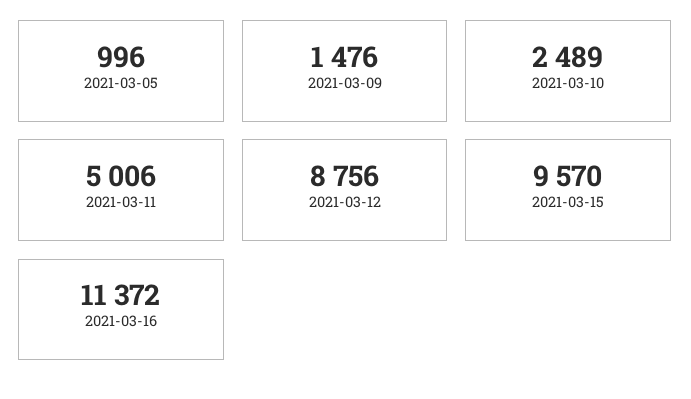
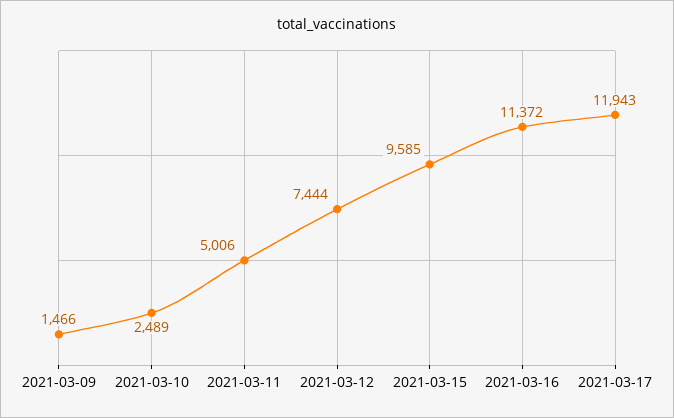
2021-03-05: 996 -> none
2021-03-09: 1476 -> 1466
2021-03-12: 8756 -> 7444
2021-03-15: 9570 -> 9585
2021-03-17: none -> 11943

